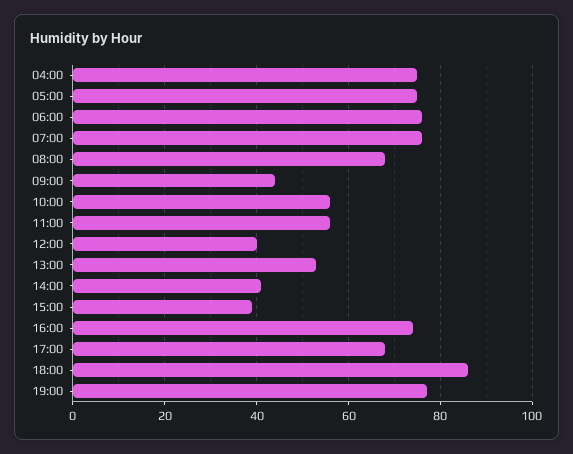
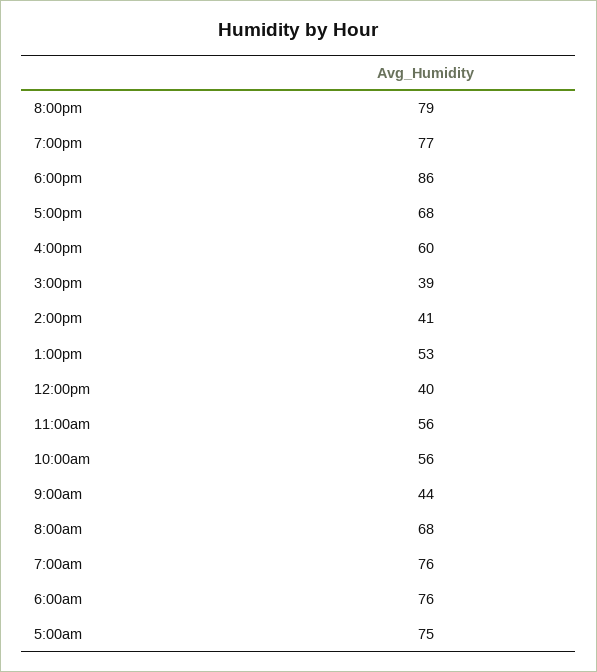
04:00: 75 -> none
16:00: 75 -> 60
8:00pm: none -> 79

